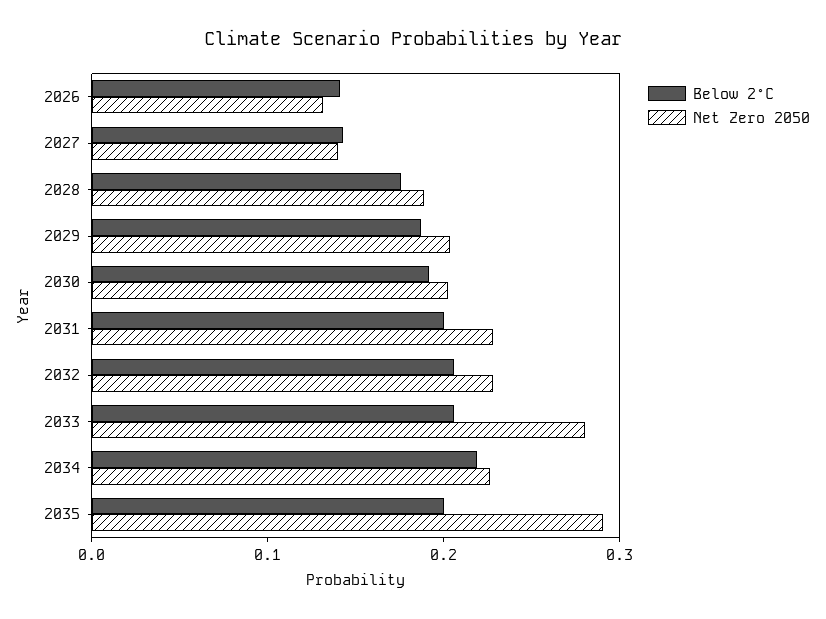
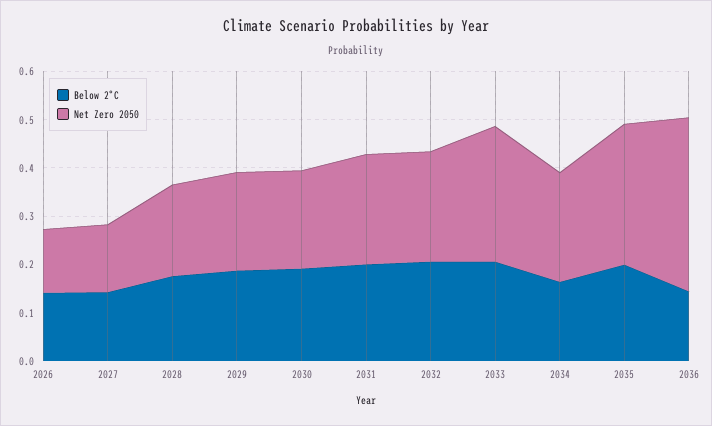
Below 2°C, 2034: 0.22 -> 0.16
Below 2°C, 2036: none -> 0.14
Net Zero 2050, 2036: none -> 0.36

